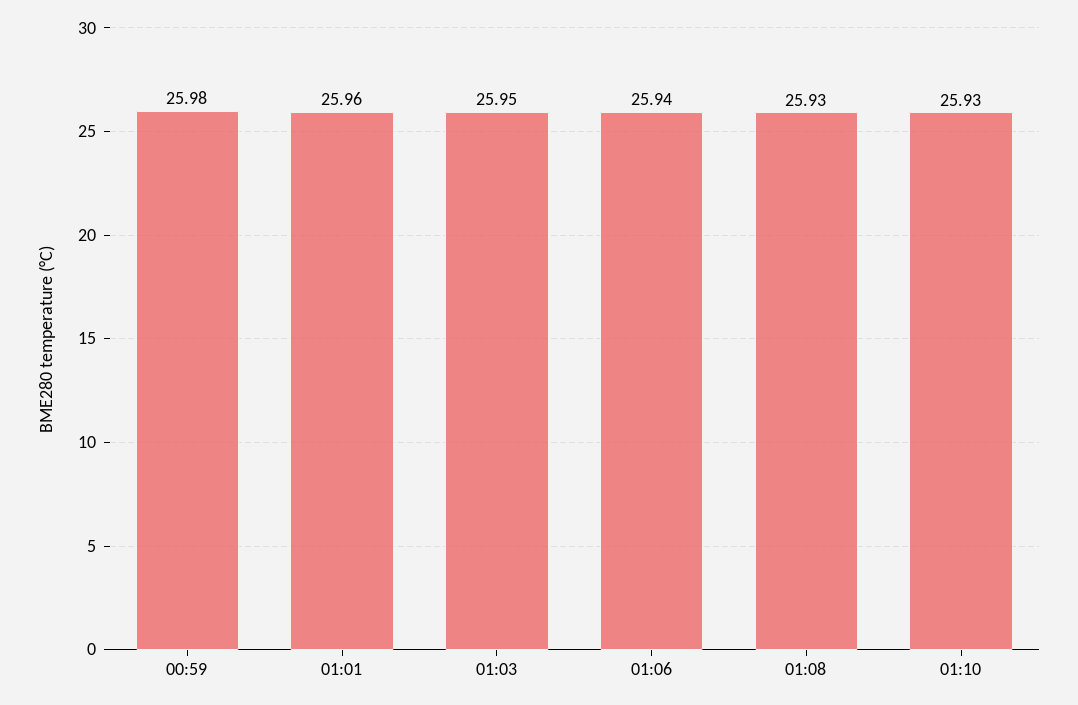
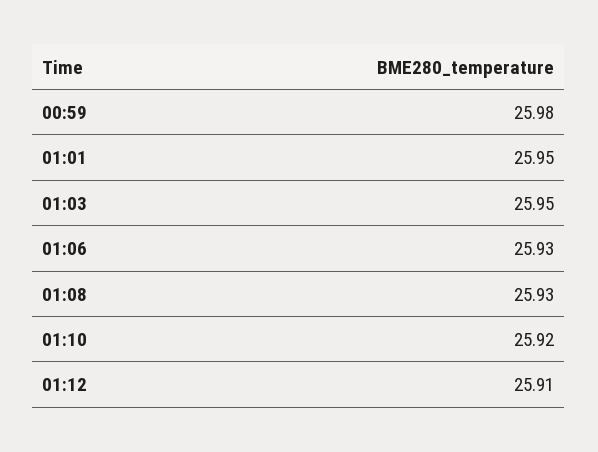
01:01: 25.96 -> 25.95
01:06: 25.94 -> 25.93
01:10: 25.93 -> 25.92
01:12: none -> 25.91

